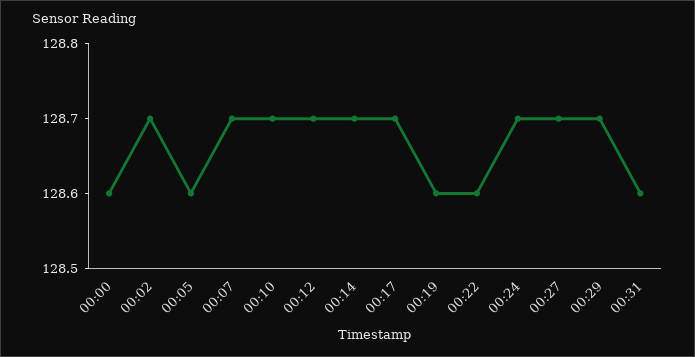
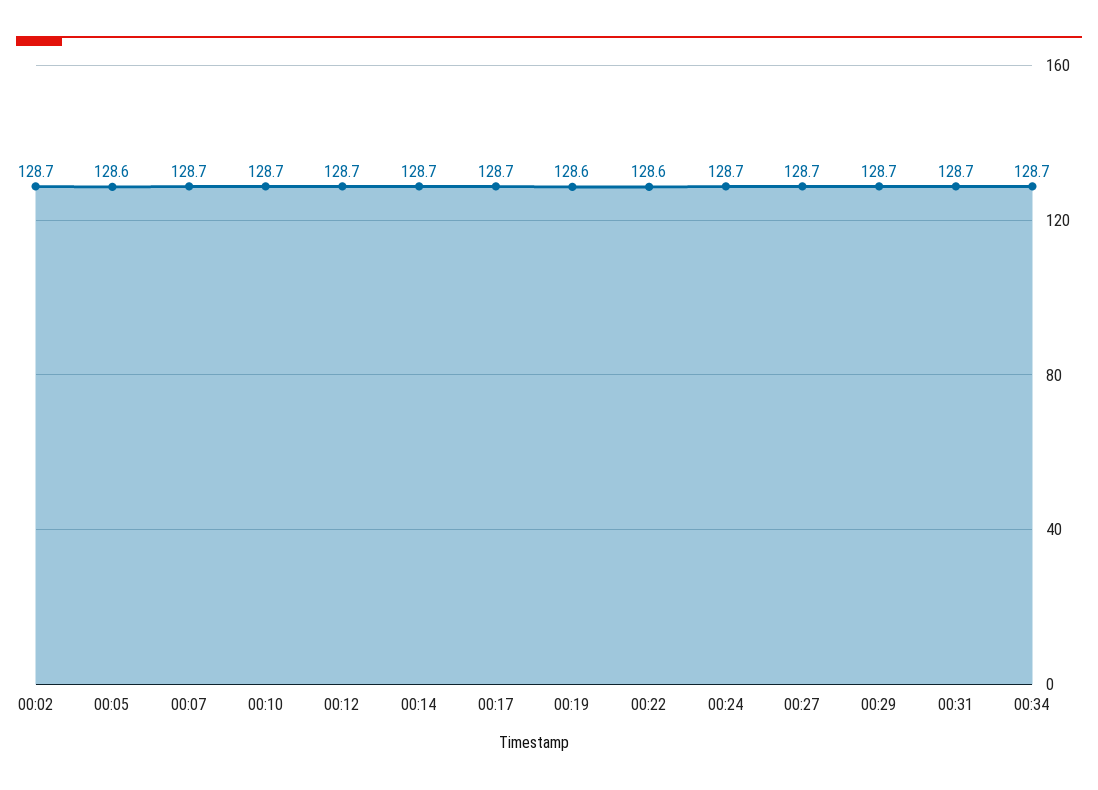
00:00: 128.6 -> none
00:31: 128.6 -> 128.7
00:34: none -> 128.7

